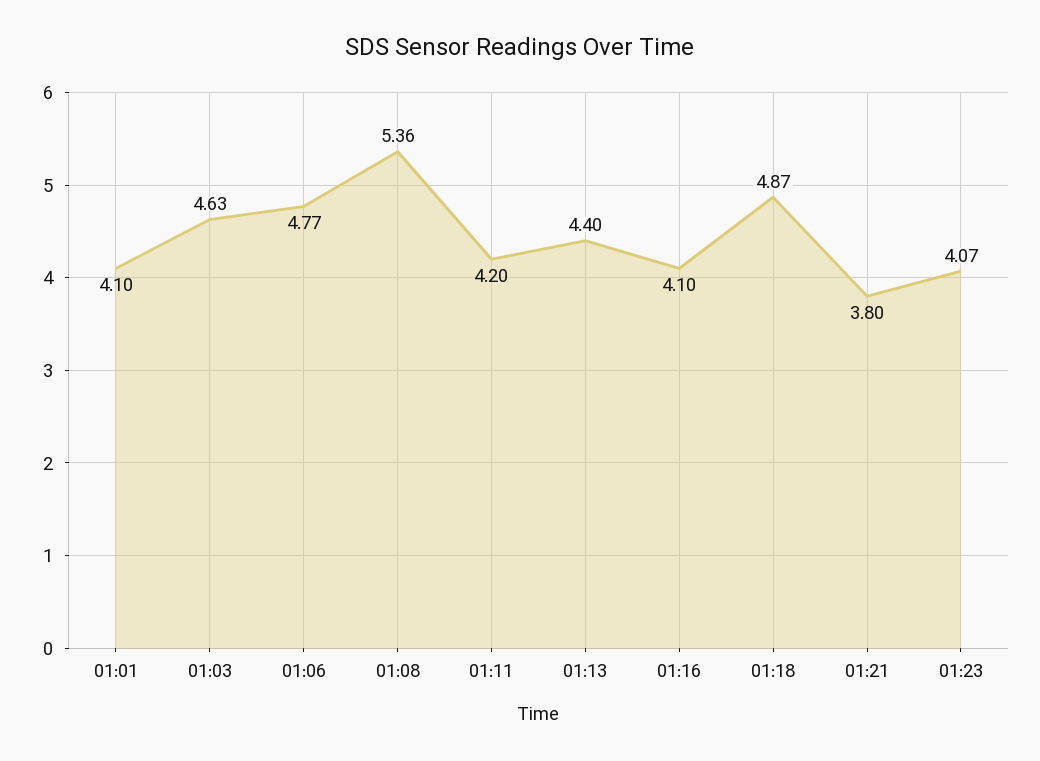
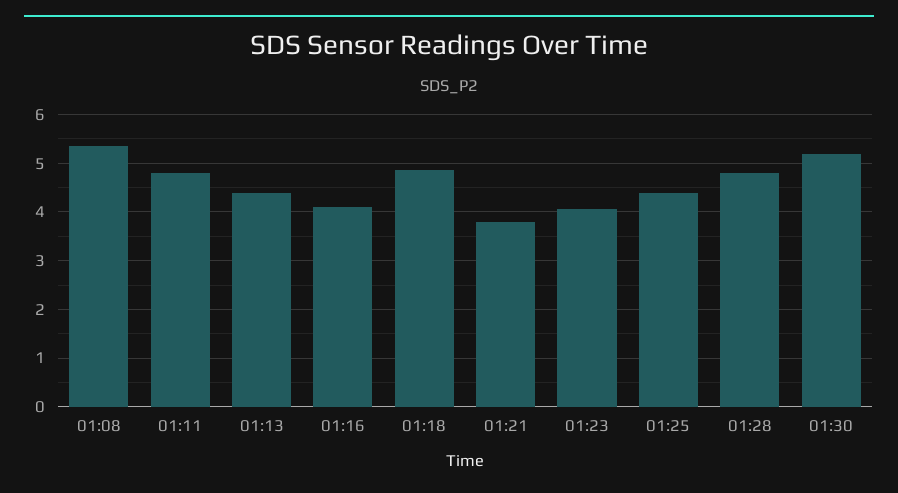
01:01: 4.1 -> none
01:03: 4.63 -> none
01:06: 4.77 -> none
01:11: 4.2 -> 4.8
01:25: none -> 4.4
01:28: none -> 4.8
01:30: none -> 5.2

